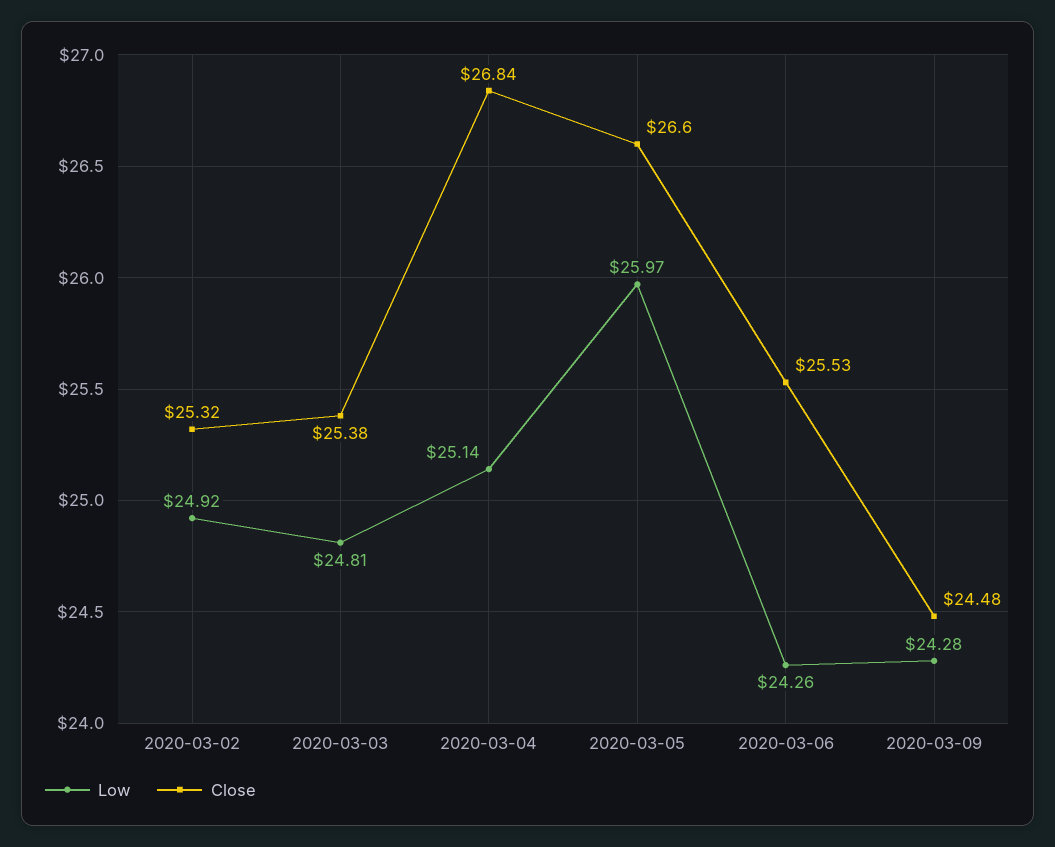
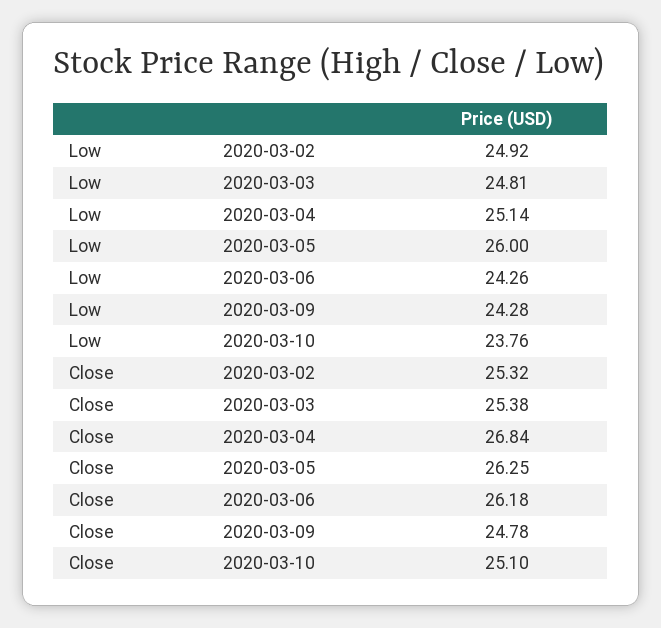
Low, 2020-03-05: 25.97 -> 26
Close, 2020-03-05: 26.6 -> 26.25
Close, 2020-03-06: 25.53 -> 26.18
Close, 2020-03-09: 24.48 -> 24.78
Low, 2020-03-10: none -> 23.76
Close, 2020-03-10: none -> 25.1

